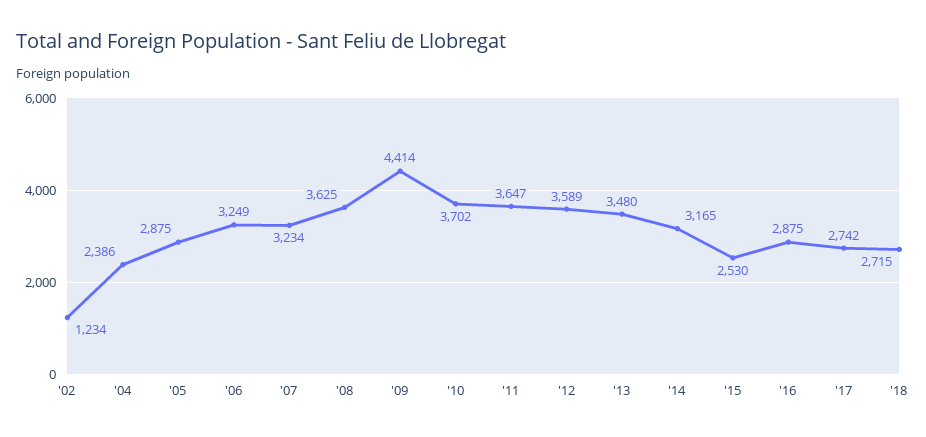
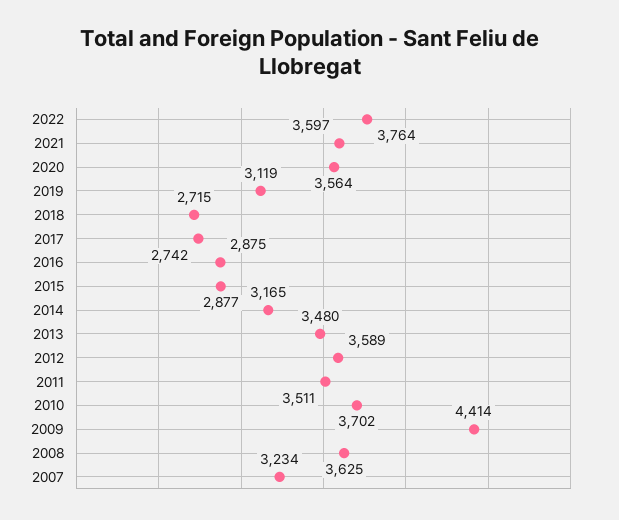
'02: 1234 -> none
'04: 2386 -> none
'05: 2875 -> none
'06: 3249 -> none
'11: 3647 -> 3511
'15: 2530 -> 2877
2022: none -> 3764
2021: none -> 3597
2020: none -> 3564
2019: none -> 3119

